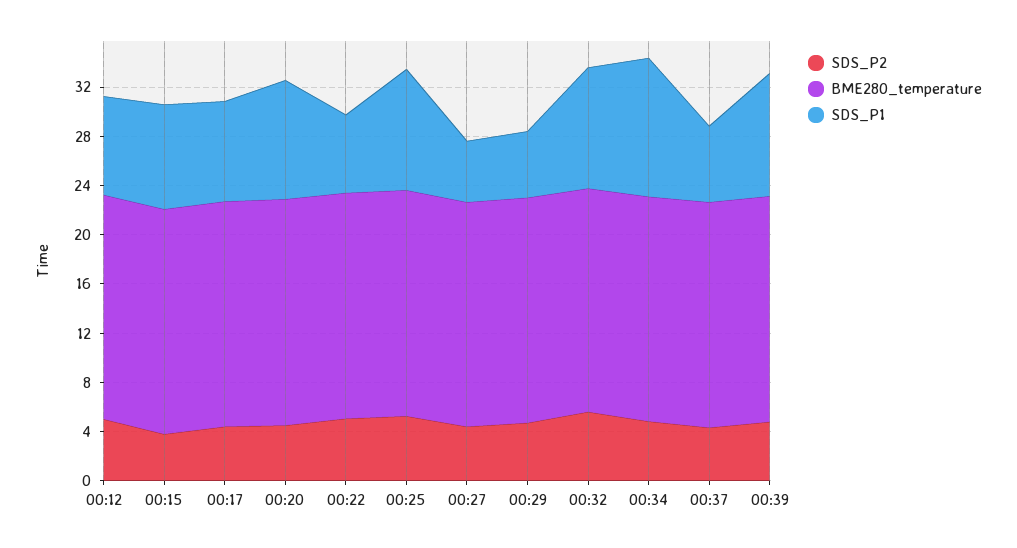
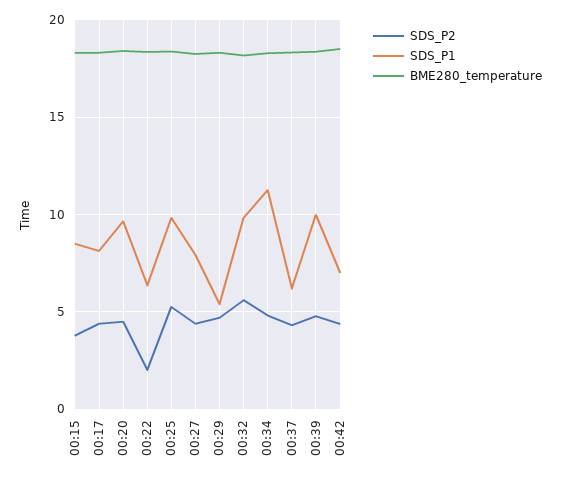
SDS_P2, 00:12: 5 -> none
BME280_temperature, 00:12: 18 -> none
SDS_P1, 00:12: 8 -> none
SDS_P2, 00:22: 5 -> 2
SDS_P1, 00:27: 5 -> 8
SDS_P2, 00:42: none -> 4.5
SDS_P1, 00:42: none -> 7
BME280_temperature, 00:42: none -> 18.5

